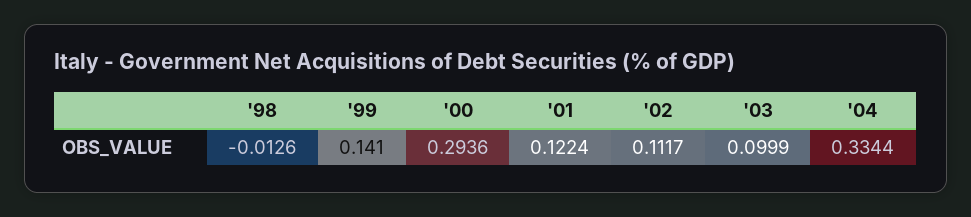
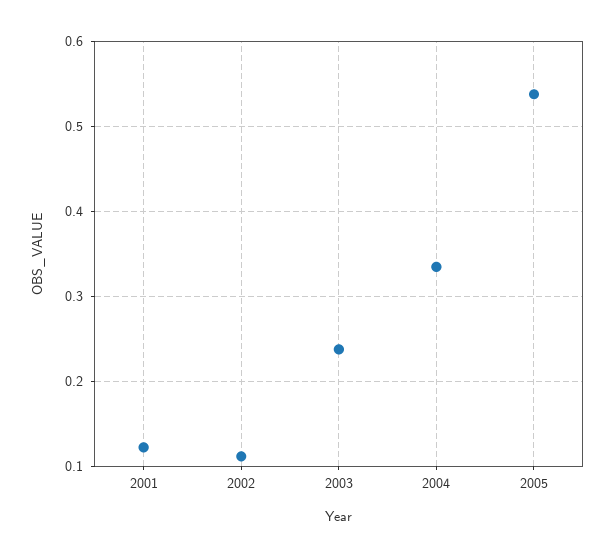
'98: -0.0126 -> none
'99: 0.141 -> none
'00: 0.2936 -> none
'03: 0.0999 -> 0.24
2005: none -> 0.54

